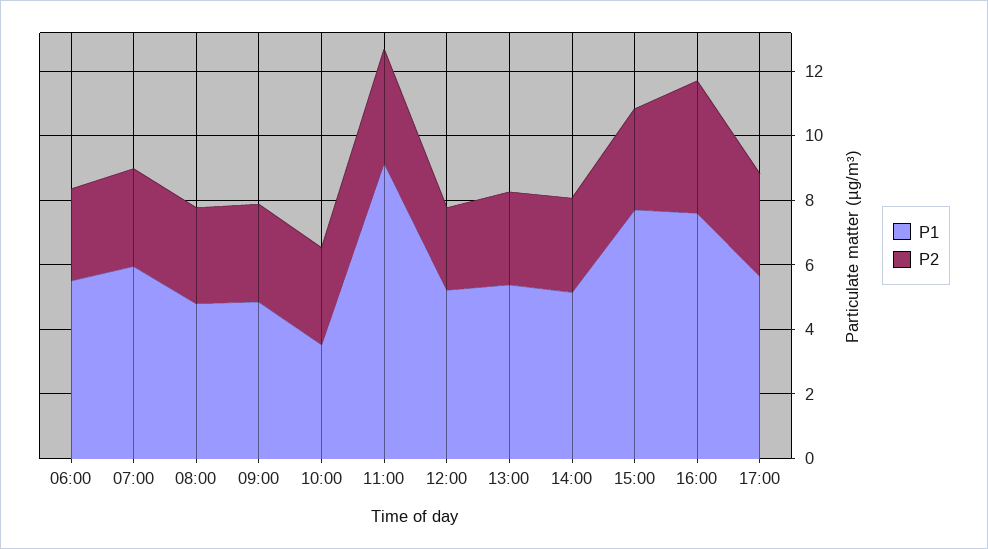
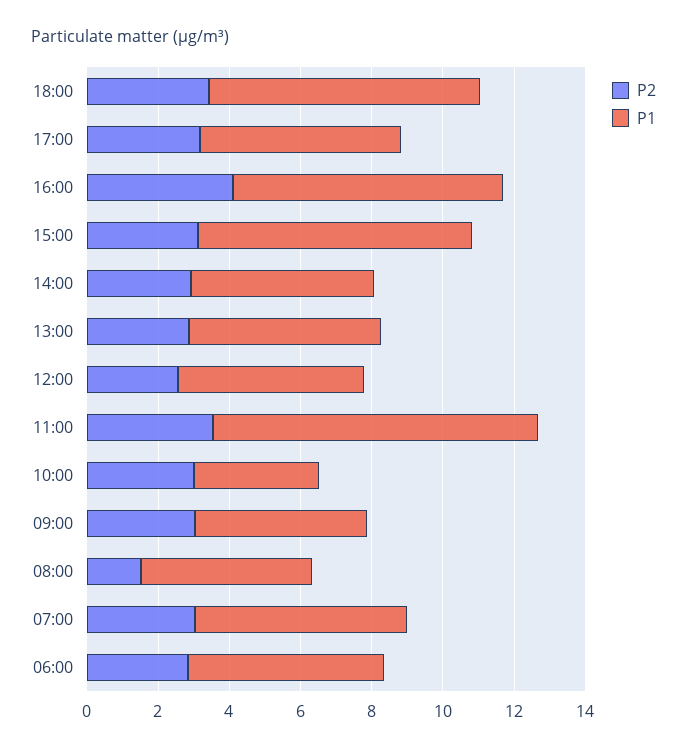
P2, 08:00: 3 -> 1.5
P2, 18:00: none -> 3.5
P1, 18:00: none -> 7.5

